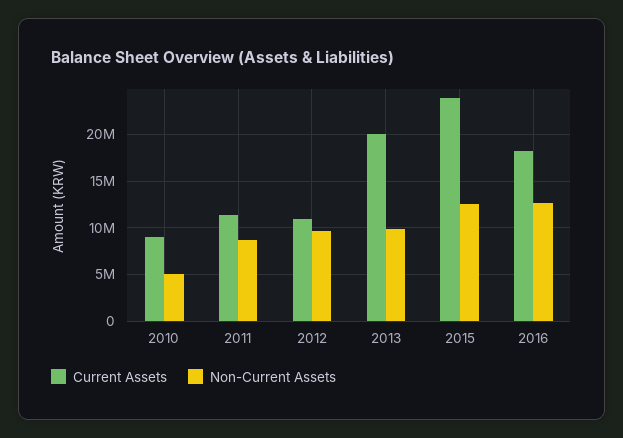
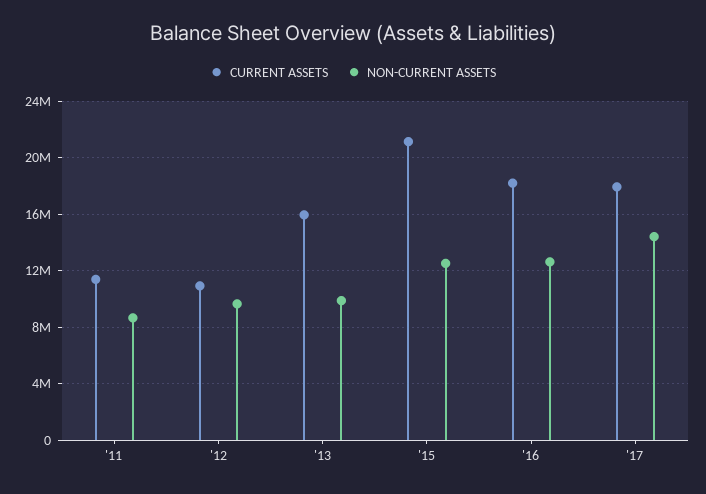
Current Assets, 2010: 9000000 -> none
Non-Current Assets, 2010: 5000000 -> none
Current Assets, 2013: 20000000 -> 16000000
Current Assets, 2015: 24000000 -> 21000000
Current Assets, '17: none -> 18000000
Non-Current Assets, '17: none -> 14500000

